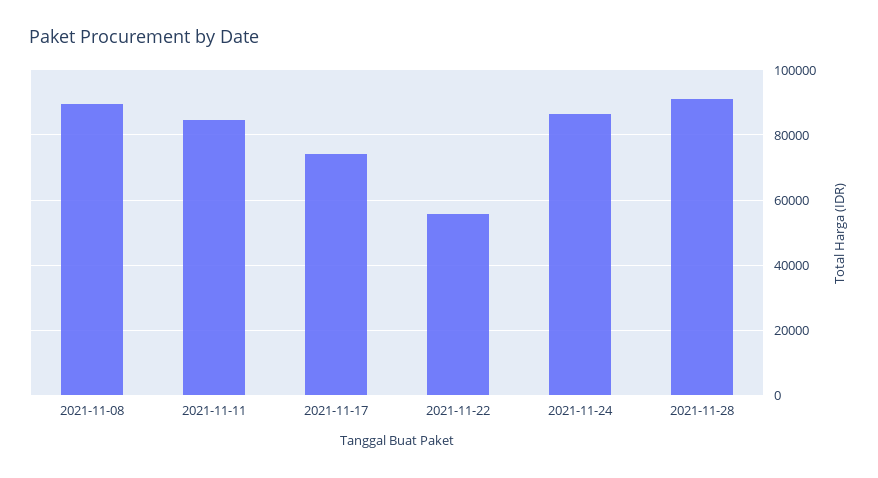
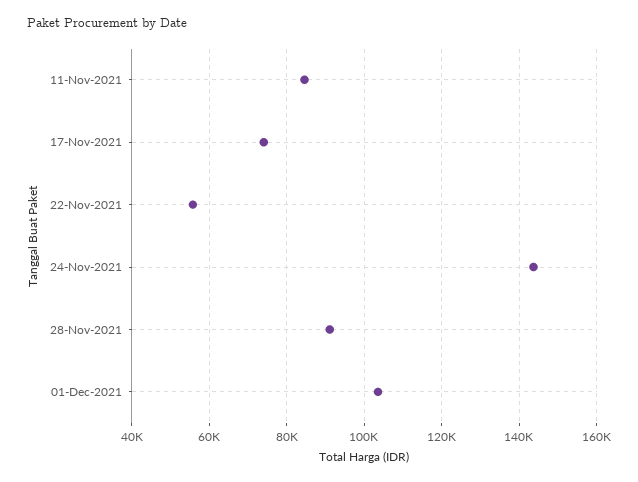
2021-11-08: 90000 -> none
2021-11-24: 86000 -> 144000
01-Dec-2021: none -> 104000

